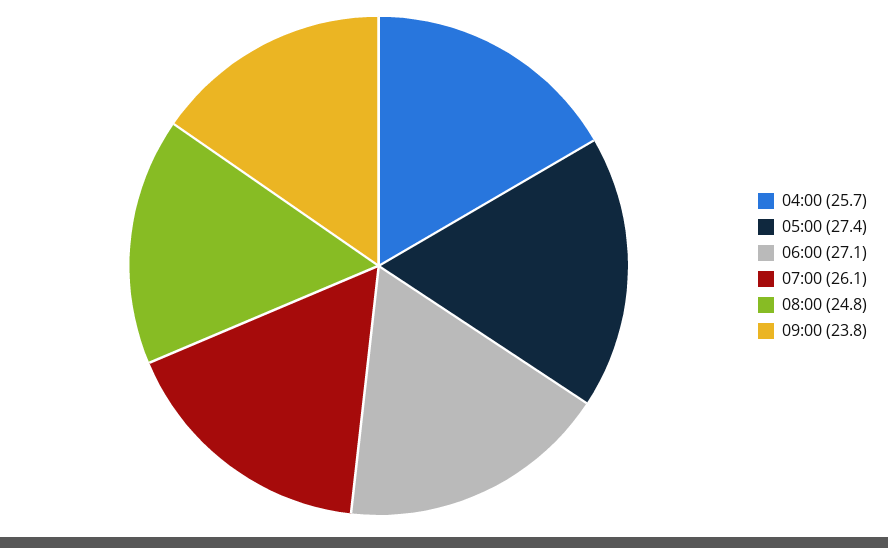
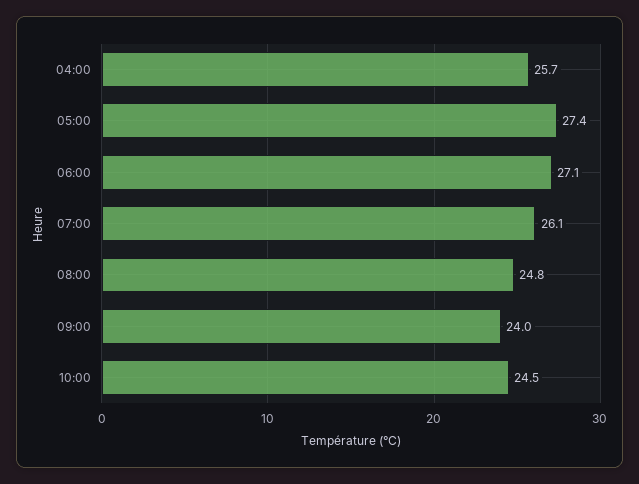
09:00: 23.8 -> 24
10:00: none -> 24.5

